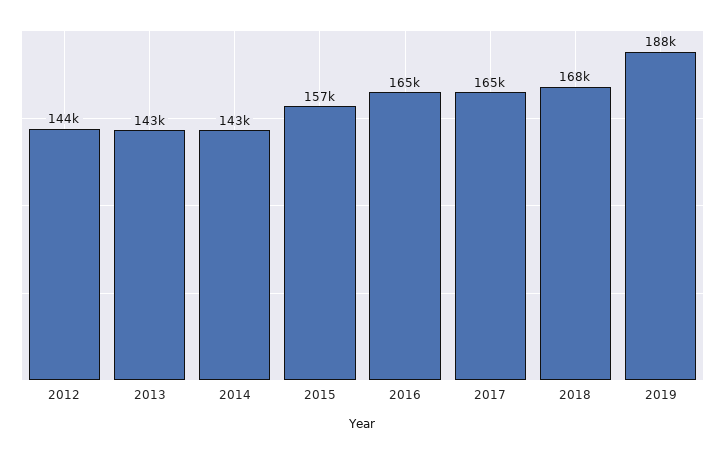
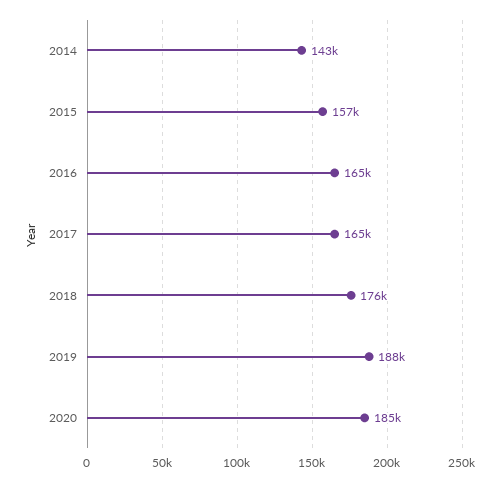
2012: 144000 -> none
2013: 143000 -> none
2018: 168000 -> 176000
2020: none -> 185000

